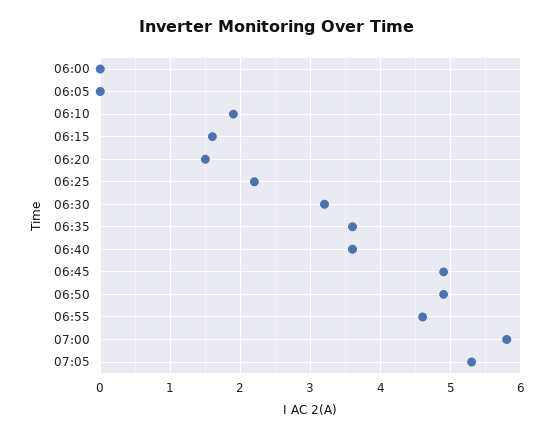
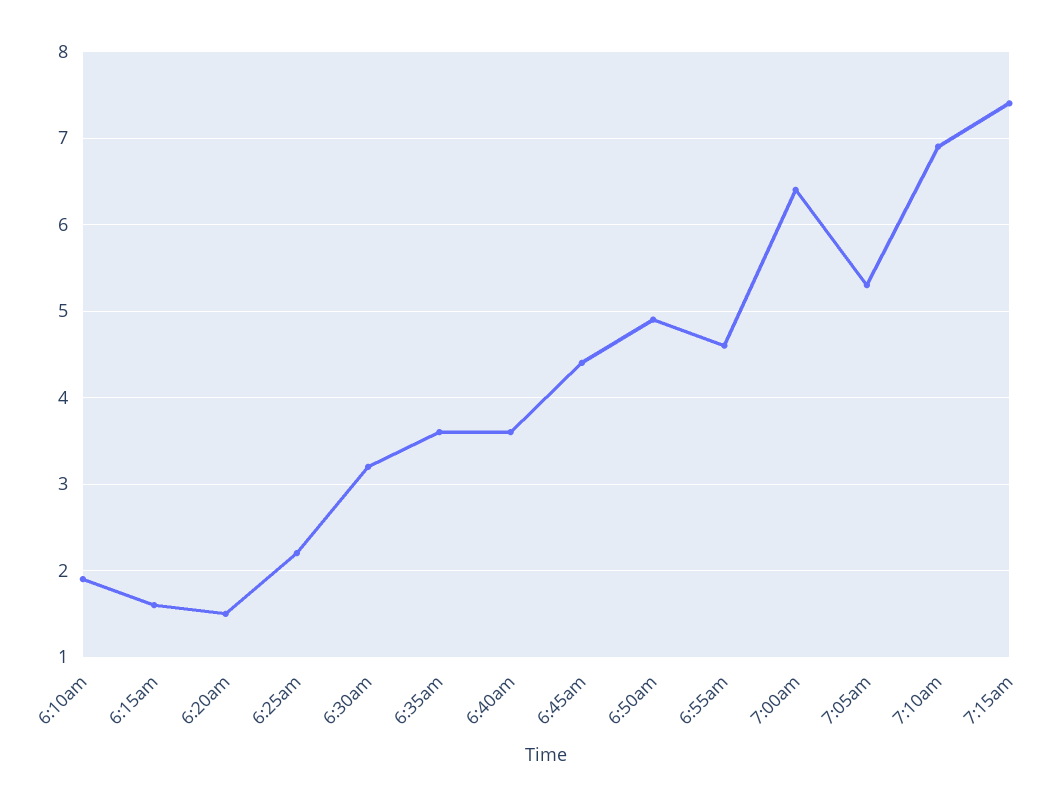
06:00: 0 -> none
06:05: 0 -> none
06:45: 4.9 -> 4.4
07:00: 5.8 -> 6.4
7:10am: none -> 6.9
7:15am: none -> 7.4

